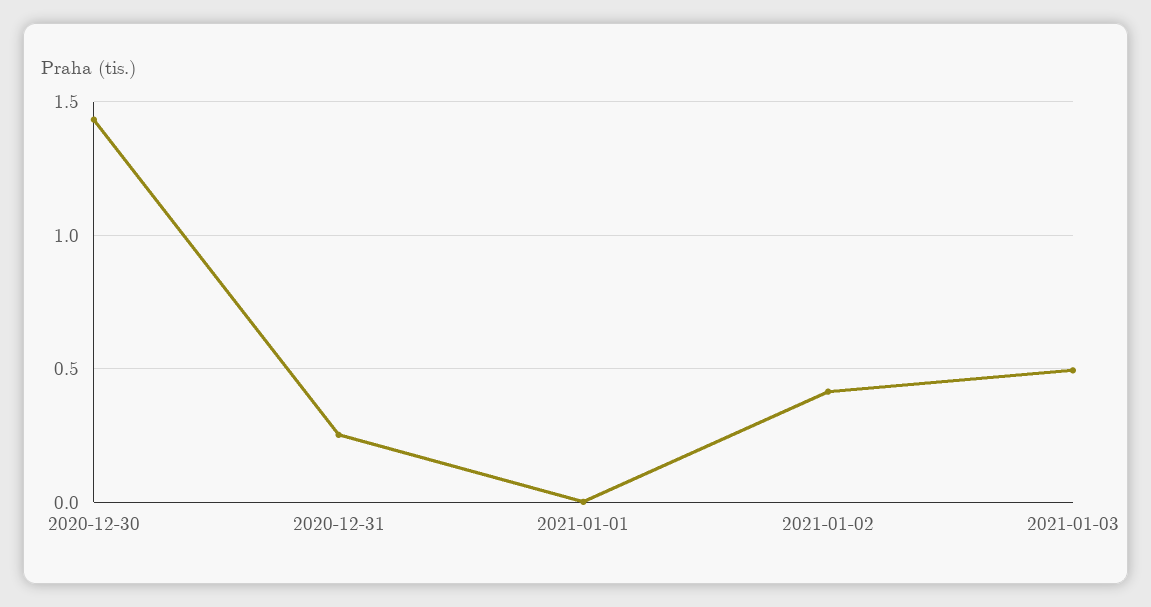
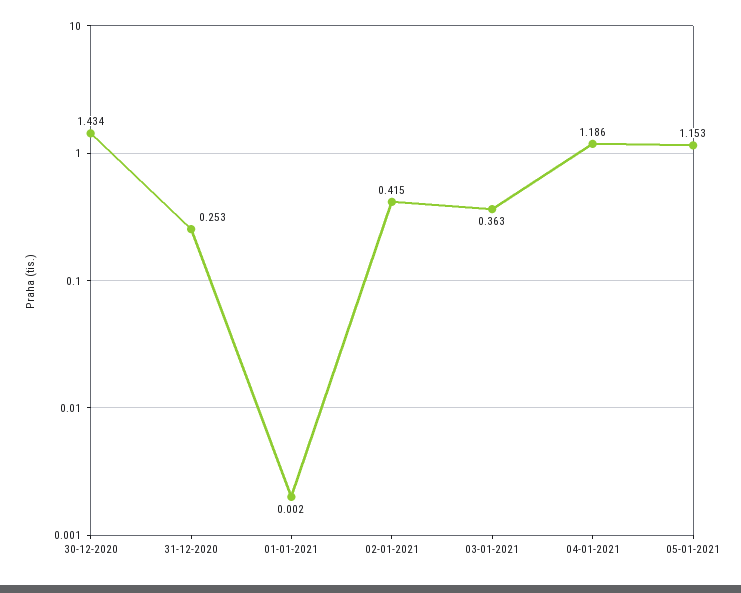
2021-01-03: 0.5 -> 0.363
04-01-2021: none -> 1.186
05-01-2021: none -> 1.153

